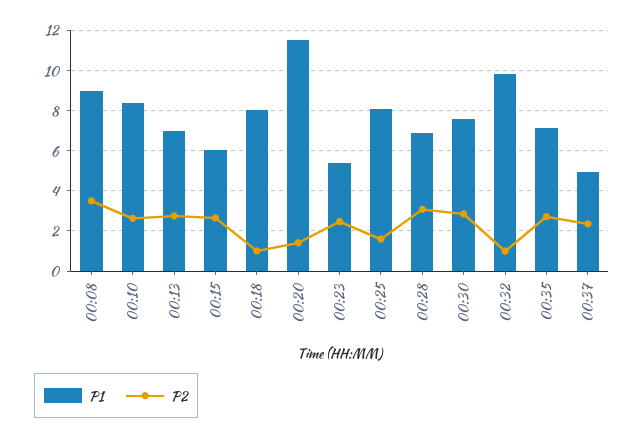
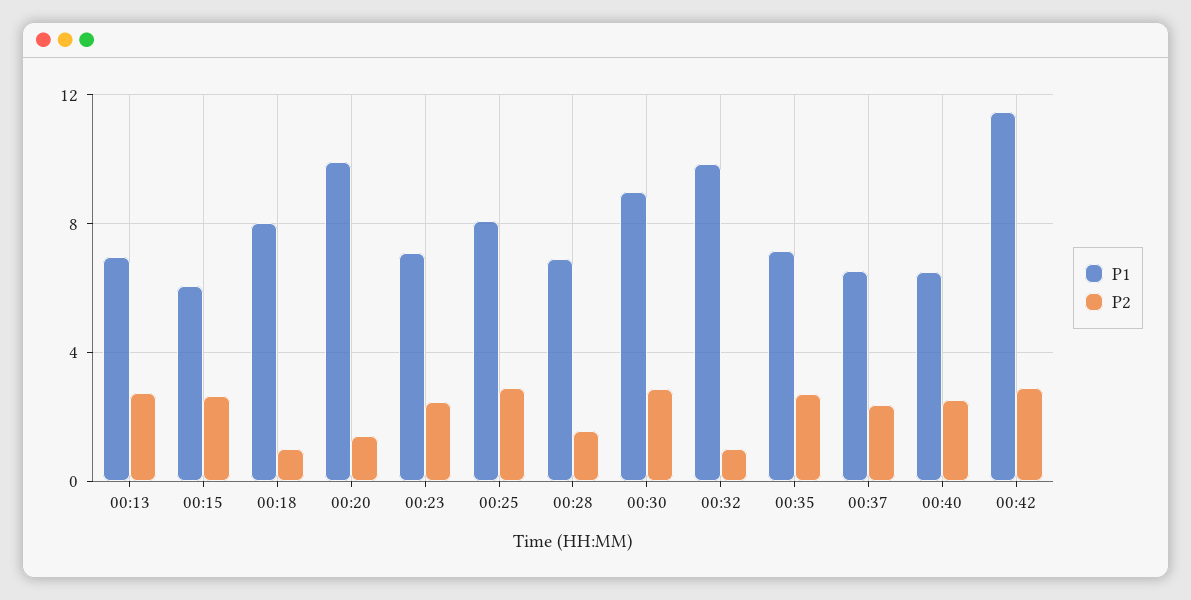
P1, 00:08: 9 -> none
P2, 00:08: 3.5 -> none
P1, 00:10: 8.5 -> none
P2, 00:10: 2.5 -> none
P1, 00:20: 11.5 -> 10
P1, 00:23: 5.5 -> 7
P2, 00:25: 1.5 -> 3
P2, 00:28: 3 -> 1.5
P1, 00:30: 7.5 -> 9
P1, 00:37: 5 -> 6.5
P1, 00:40: none -> 6.5
P2, 00:40: none -> 2.5
P1, 00:42: none -> 11.5
P2, 00:42: none -> 3

